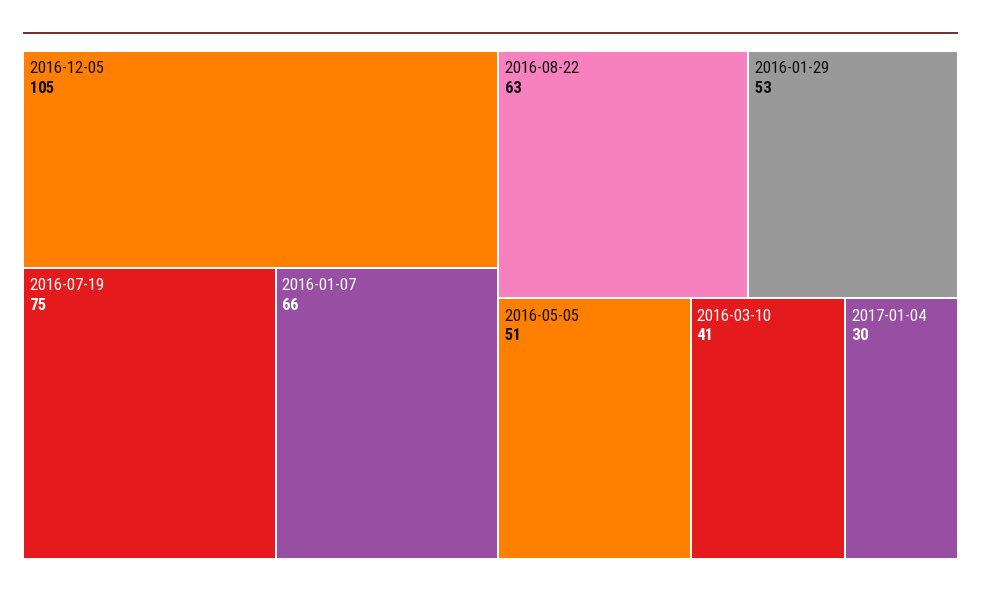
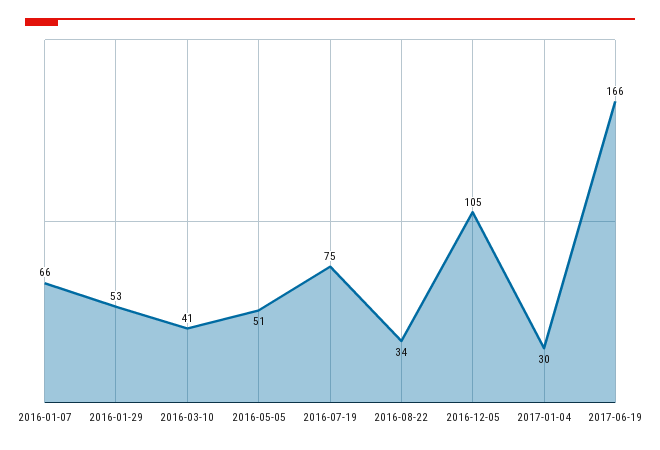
2016-08-22: 63 -> 34
2017-06-19: none -> 166

